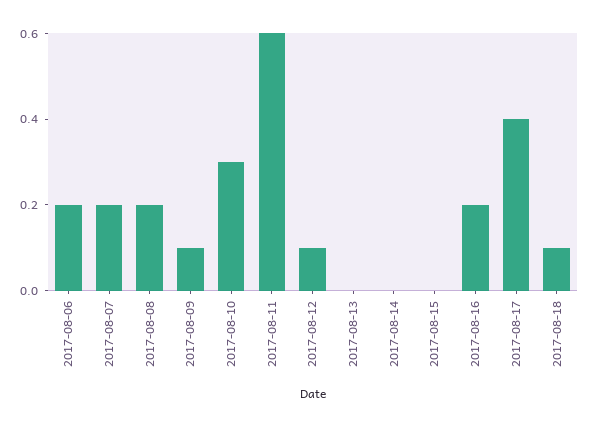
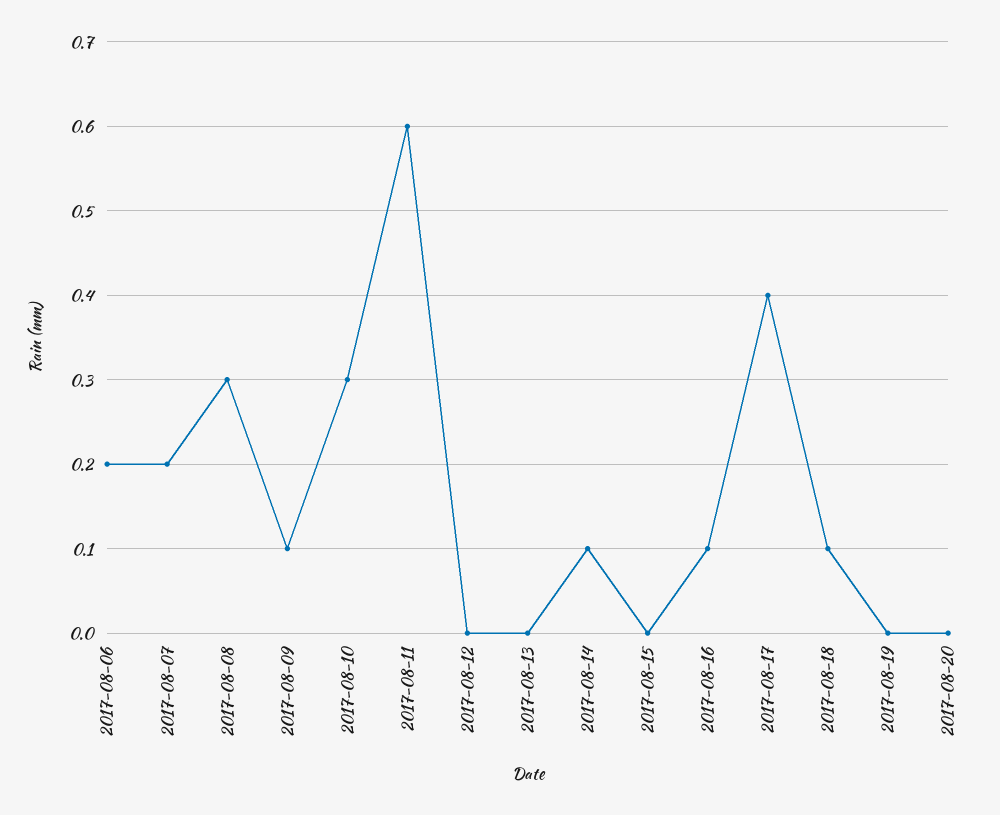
2017-08-08: 0.2 -> 0.3
2017-08-12: 0.1 -> 0
2017-08-14: 0 -> 0.1
2017-08-16: 0.2 -> 0.1
2017-08-19: none -> 0
2017-08-20: none -> 0

